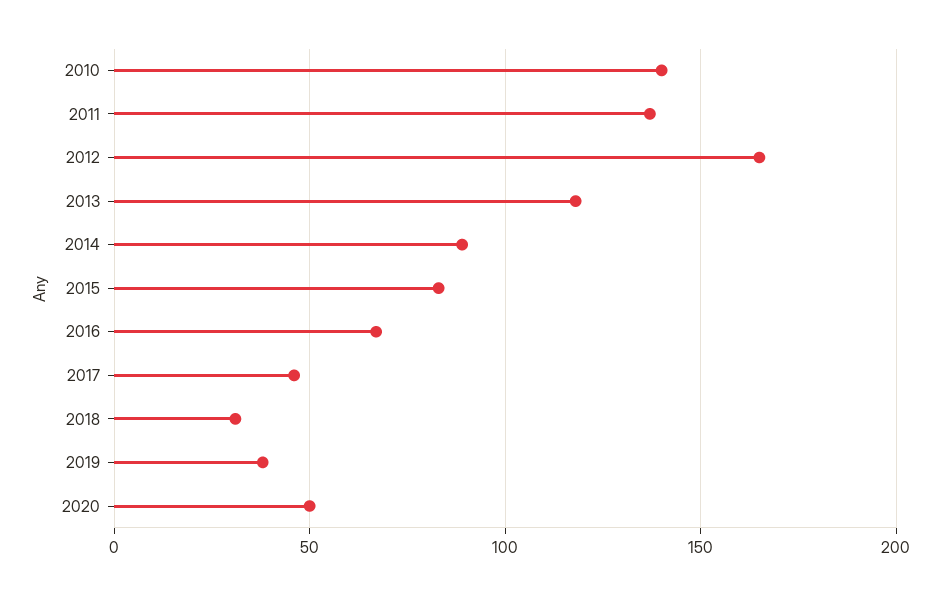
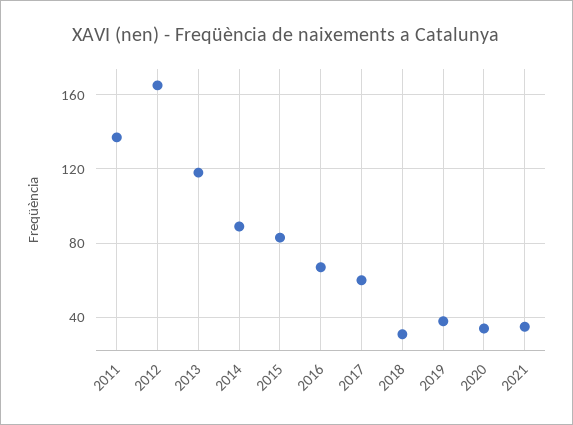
2010: 140 -> none
2017: 45 -> 60
2020: 50 -> 35
2021: none -> 35

